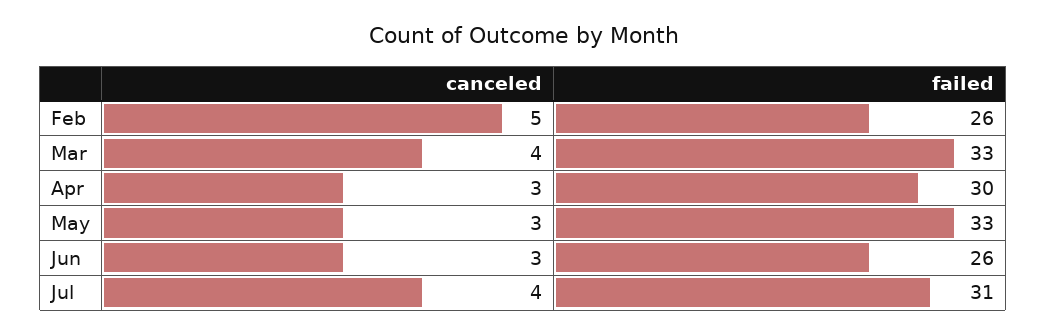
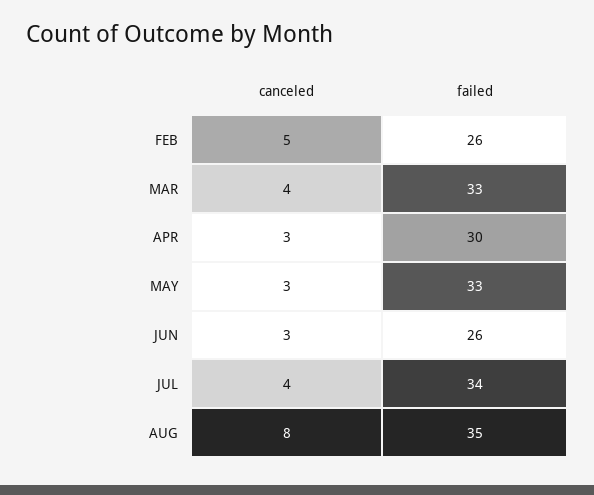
failed, Jul: 31 -> 34
canceled, AUG: none -> 8
failed, AUG: none -> 35

